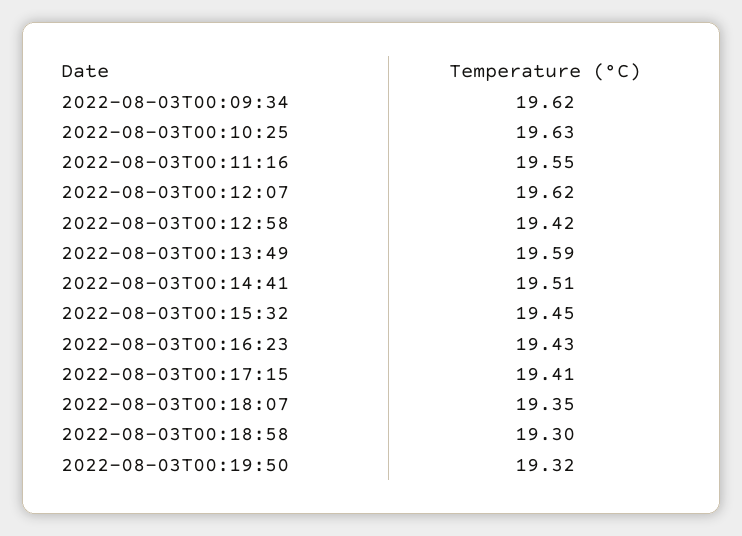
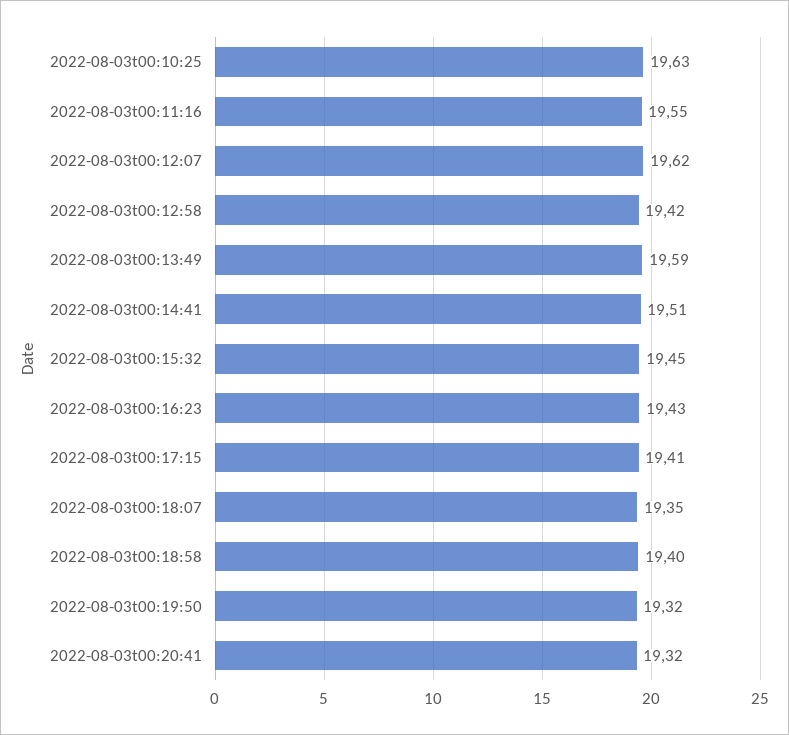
2022-08-03T00:09:34: 19.62 -> none
2022-08-03T00:18:58: 19.3 -> 19.4
2022-08-03t00:20:41: none -> 19.32

